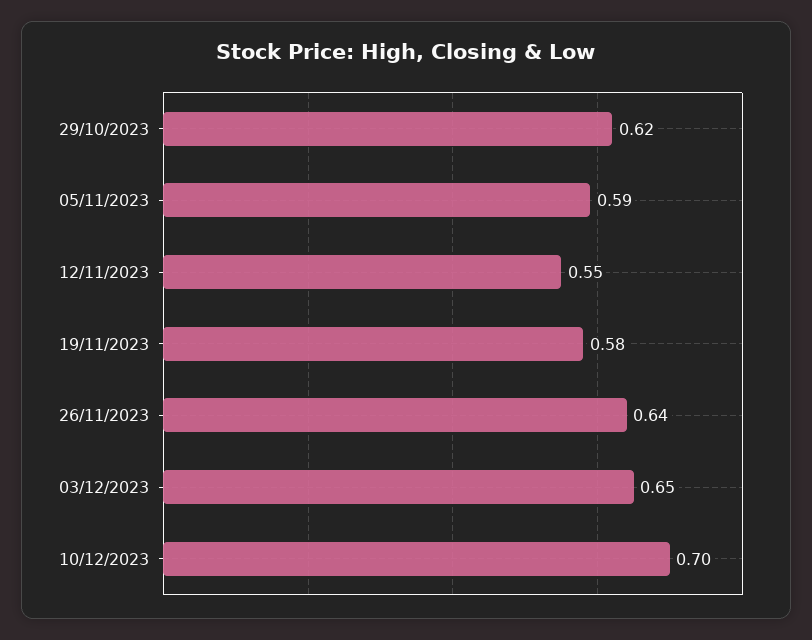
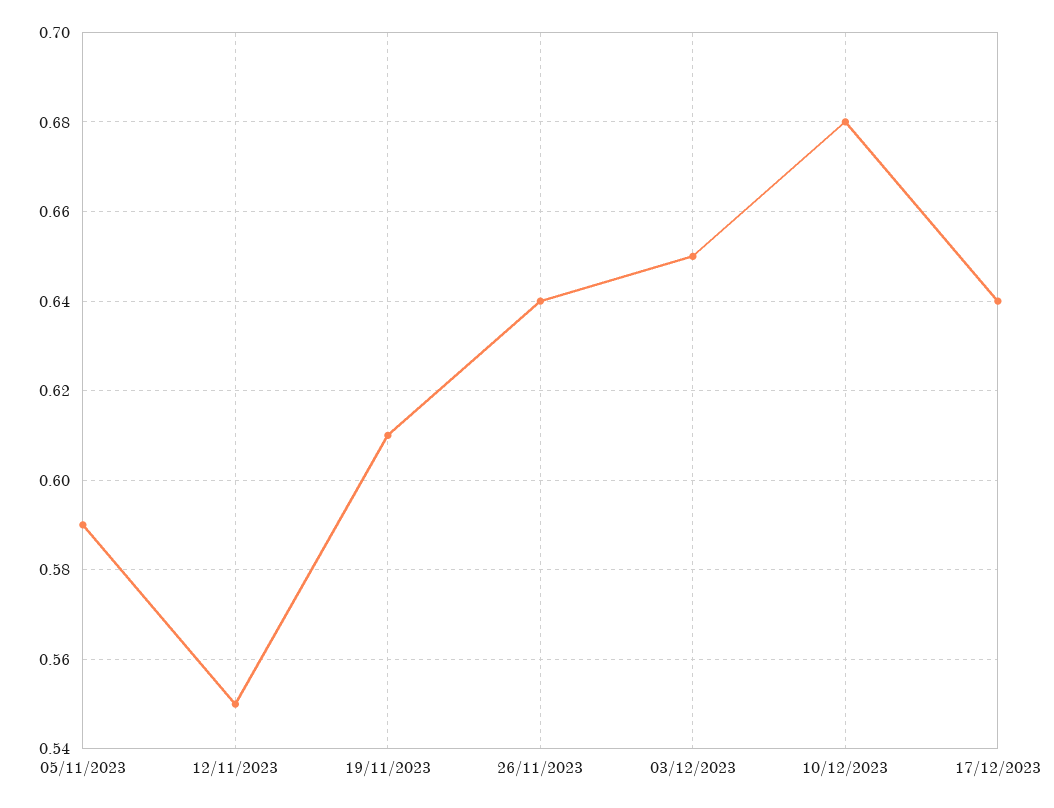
29/10/2023: 0.62 -> none
19/11/2023: 0.58 -> 0.61
10/12/2023: 0.7 -> 0.68
17/12/2023: none -> 0.64

